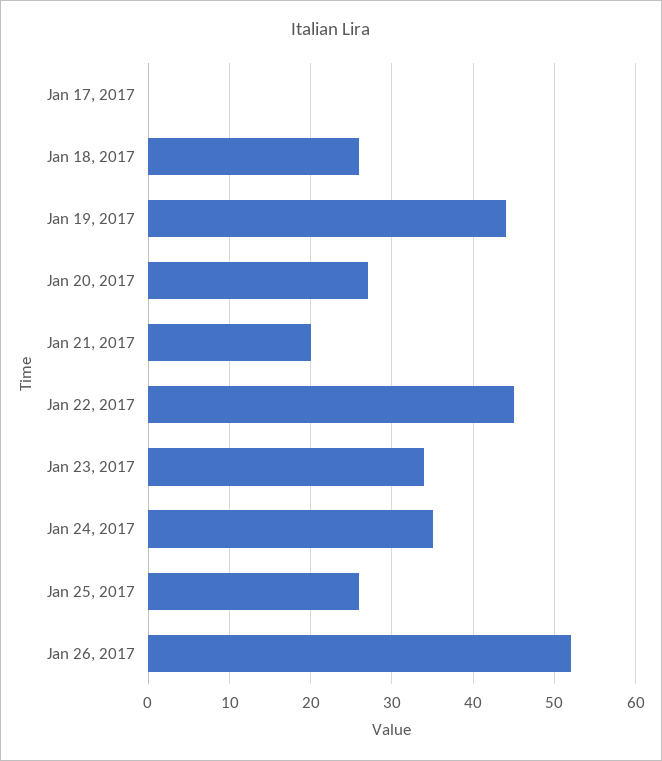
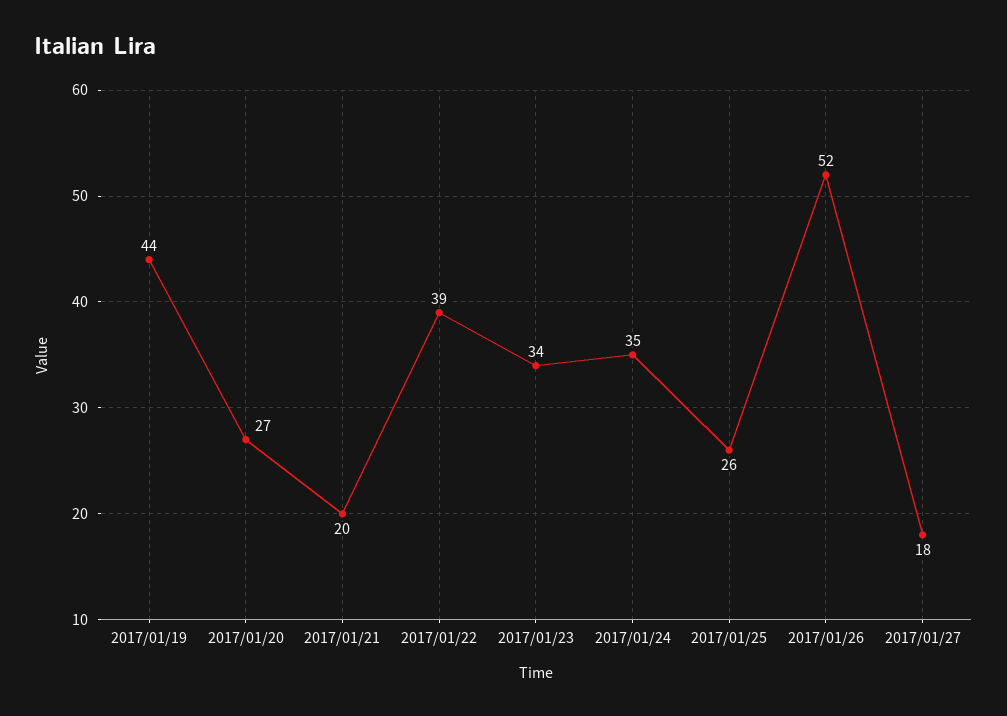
Jan 17, 2017: 0 -> none
Jan 18, 2017: 26 -> none
Jan 22, 2017: 45 -> 39
2017/01/27: none -> 18

